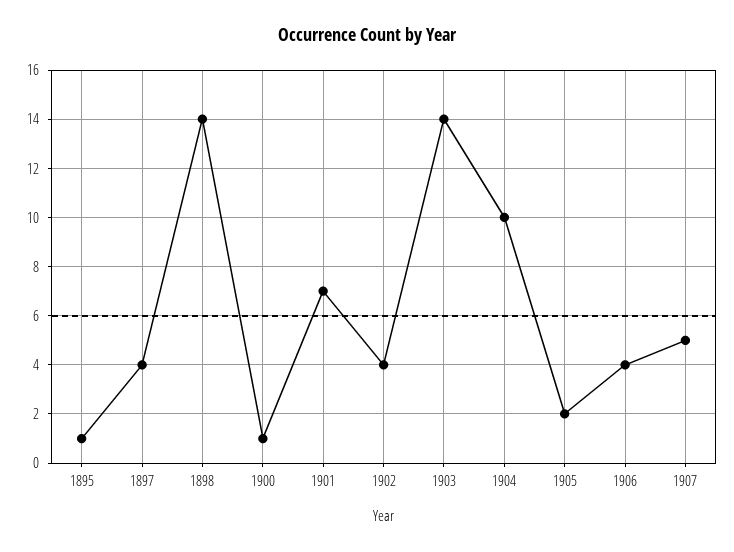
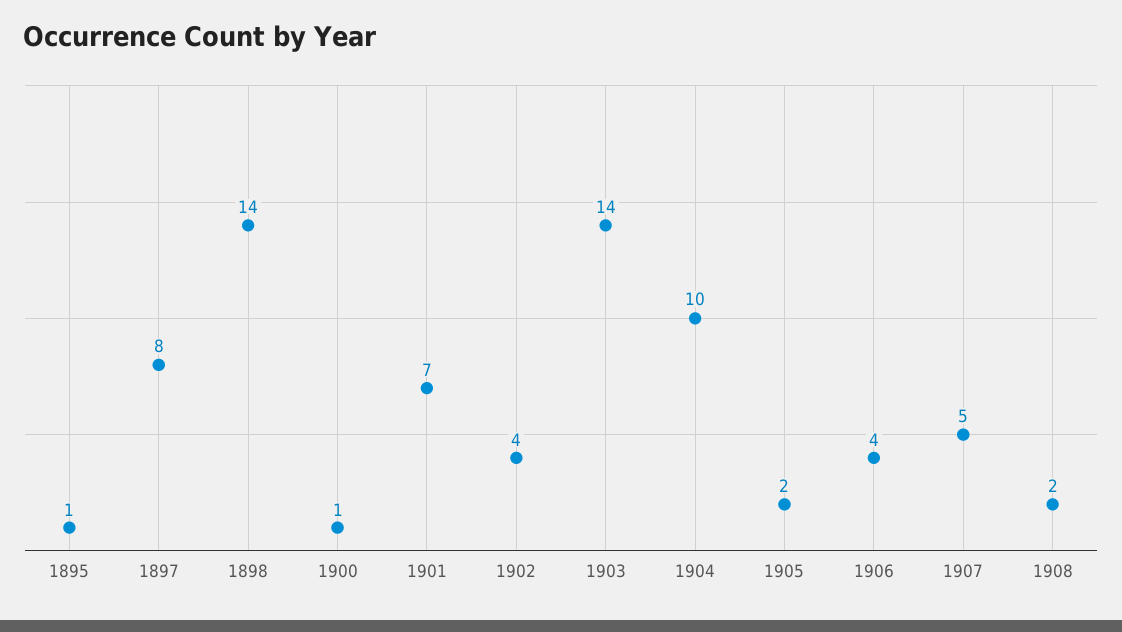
1897: 4 -> 8
1908: none -> 2

